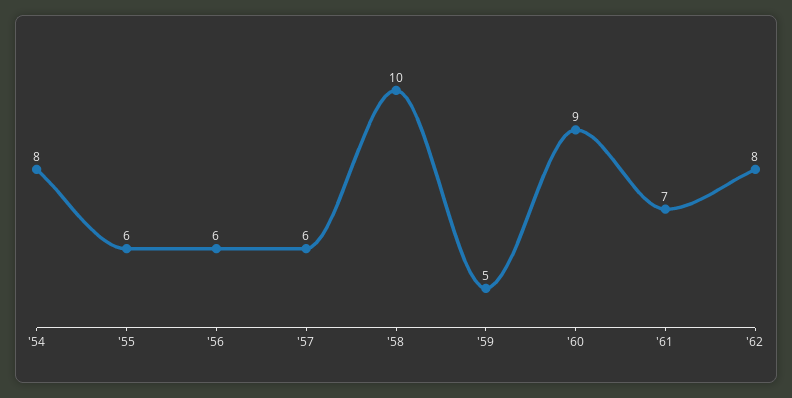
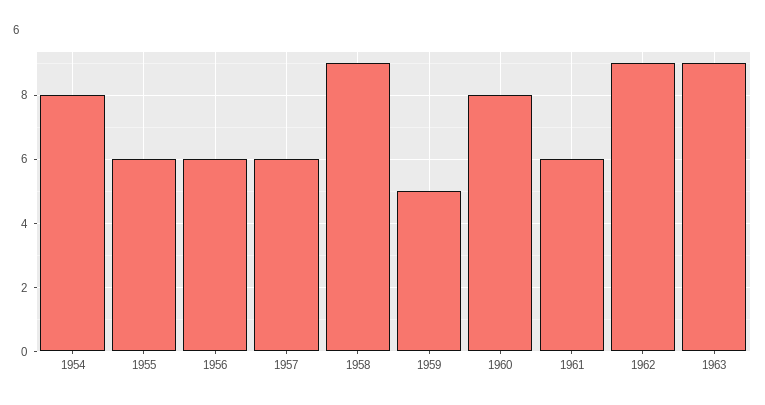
'58: 10 -> 9
'60: 9 -> 8
'61: 7 -> 6
'62: 8 -> 9
1963: none -> 9

